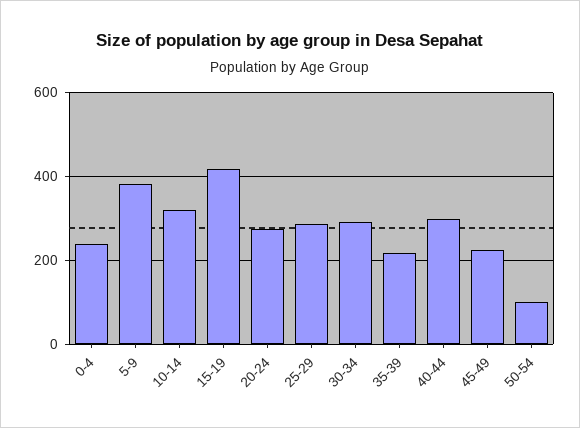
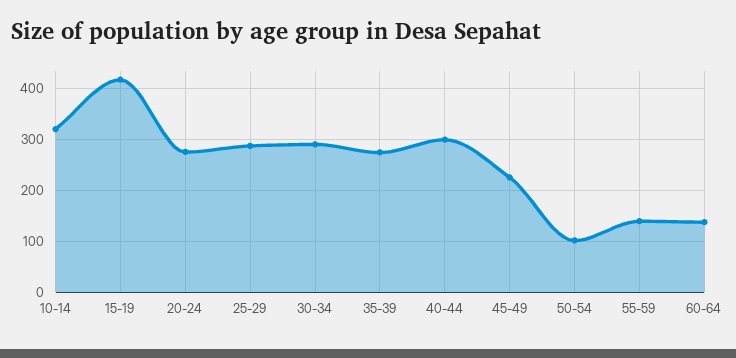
0-4: 240 -> none
5-9: 380 -> none
35-39: 220 -> 280
55-59: none -> 140
60-64: none -> 140

